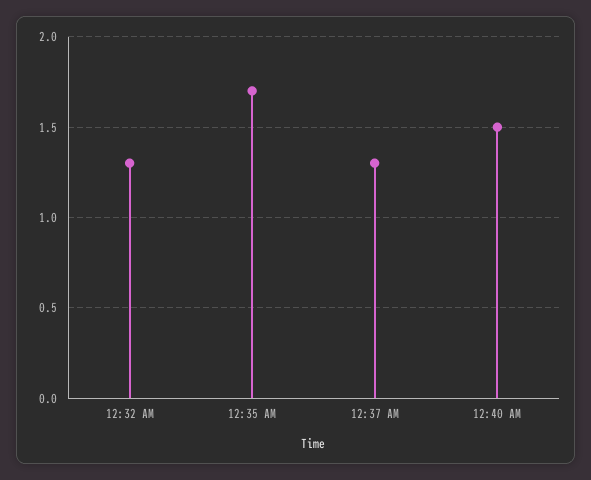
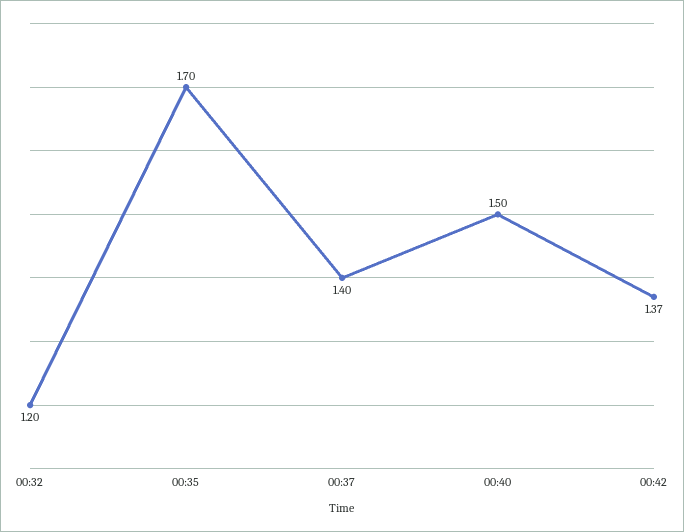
12:32 AM: 1.3 -> 1.2
12:37 AM: 1.3 -> 1.4
00:42: none -> 1.37

